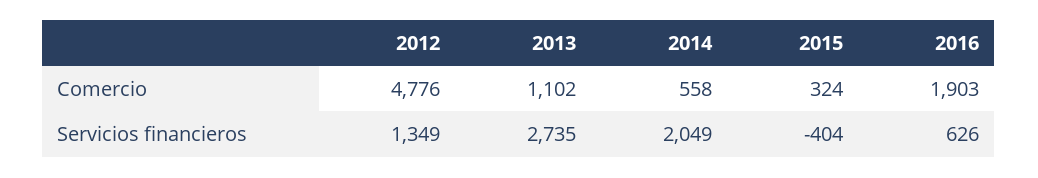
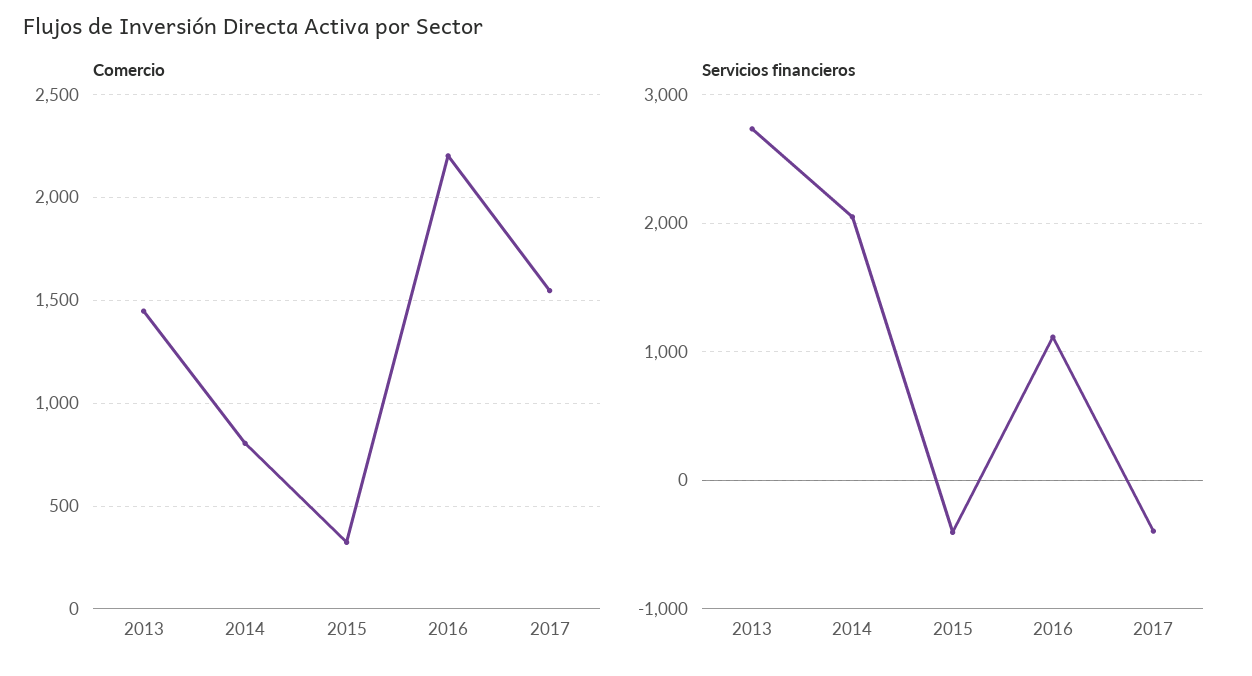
Comercio, 2012: 4776 -> none
Comercio, 2013: 1102 -> 1450
Comercio, 2014: 558 -> 800
Comercio, 2016: 1903 -> 2200
Servicios financieros, 2012: 1349 -> none
Servicios financieros, 2016: 626 -> 1100
Comercio, 2017: none -> 1550
Servicios financieros, 2017: none -> -400

